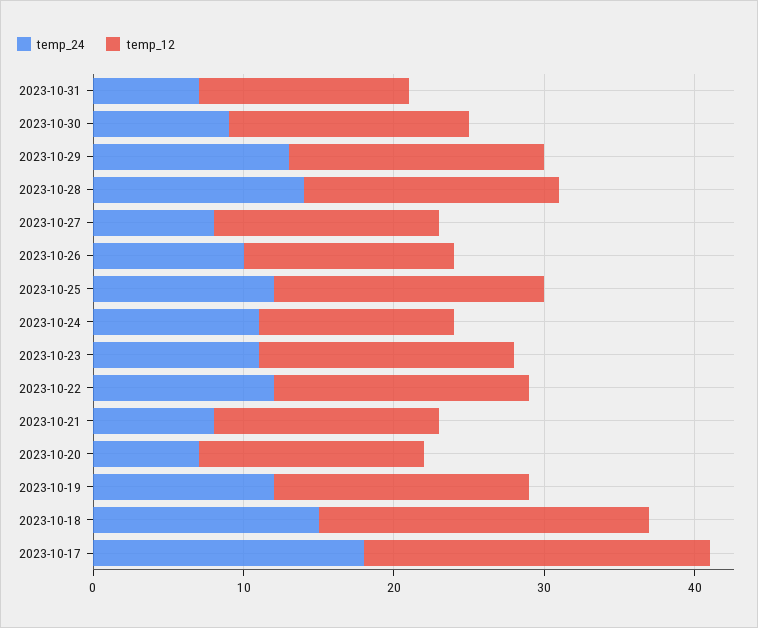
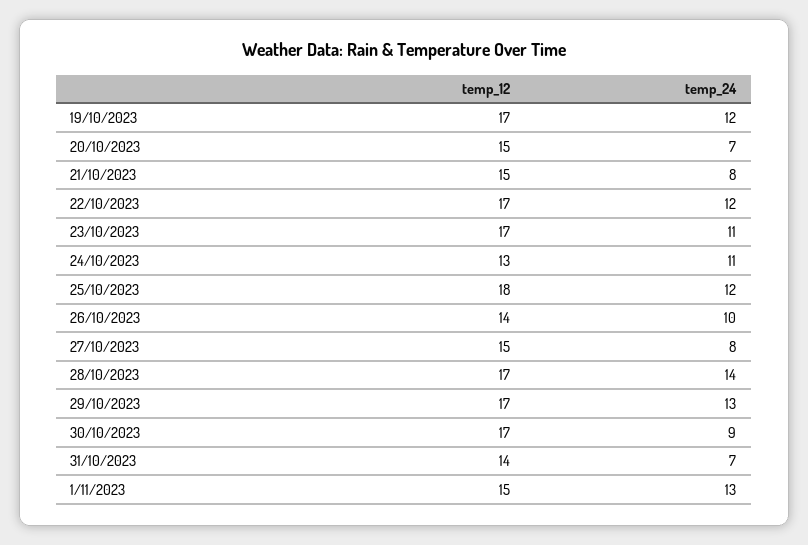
temp_12, 2023-10-30: 16 -> 17
temp_24, 2023-10-18: 15 -> none
temp_12, 2023-10-18: 22 -> none
temp_24, 2023-10-17: 18 -> none
temp_12, 2023-10-17: 23 -> none
temp_12, 1/11/2023: none -> 15
temp_24, 1/11/2023: none -> 13

